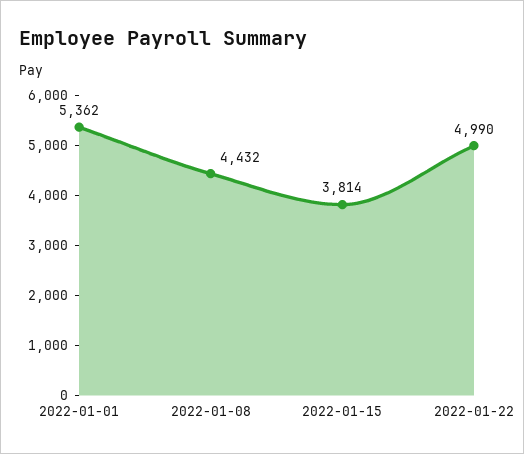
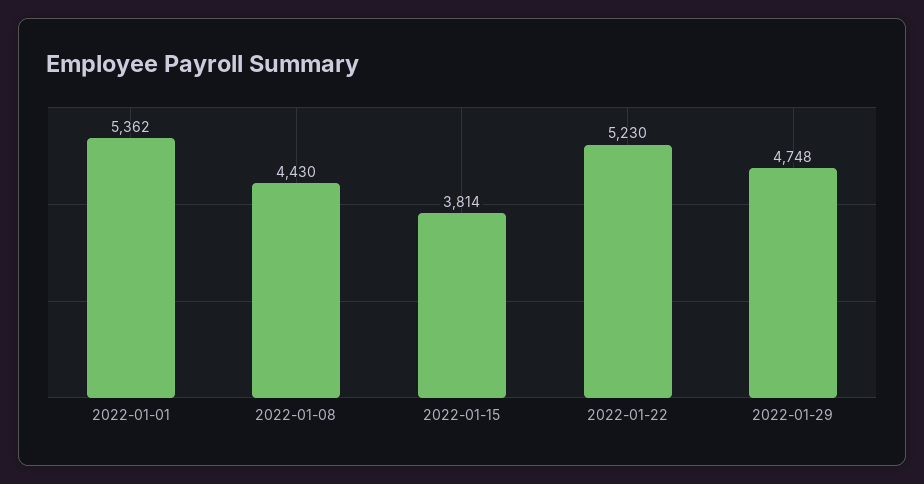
2022-01-08: 4432 -> 4430
2022-01-22: 4990 -> 5230
2022-01-29: none -> 4748

